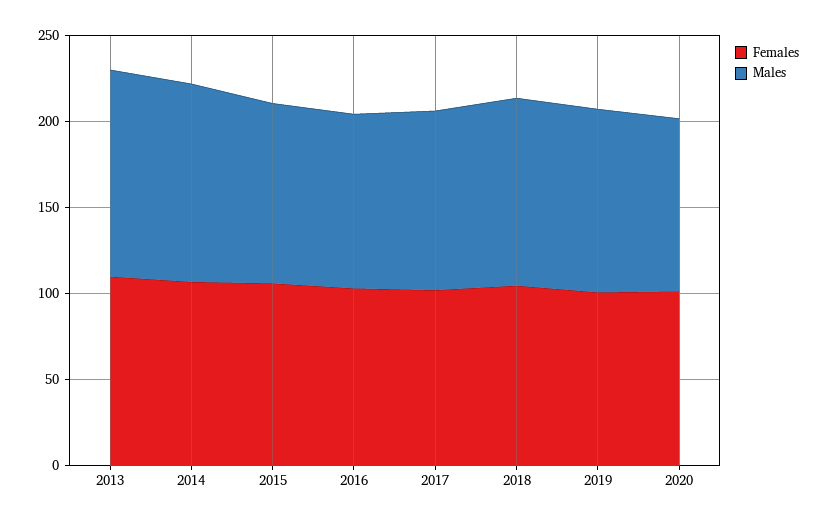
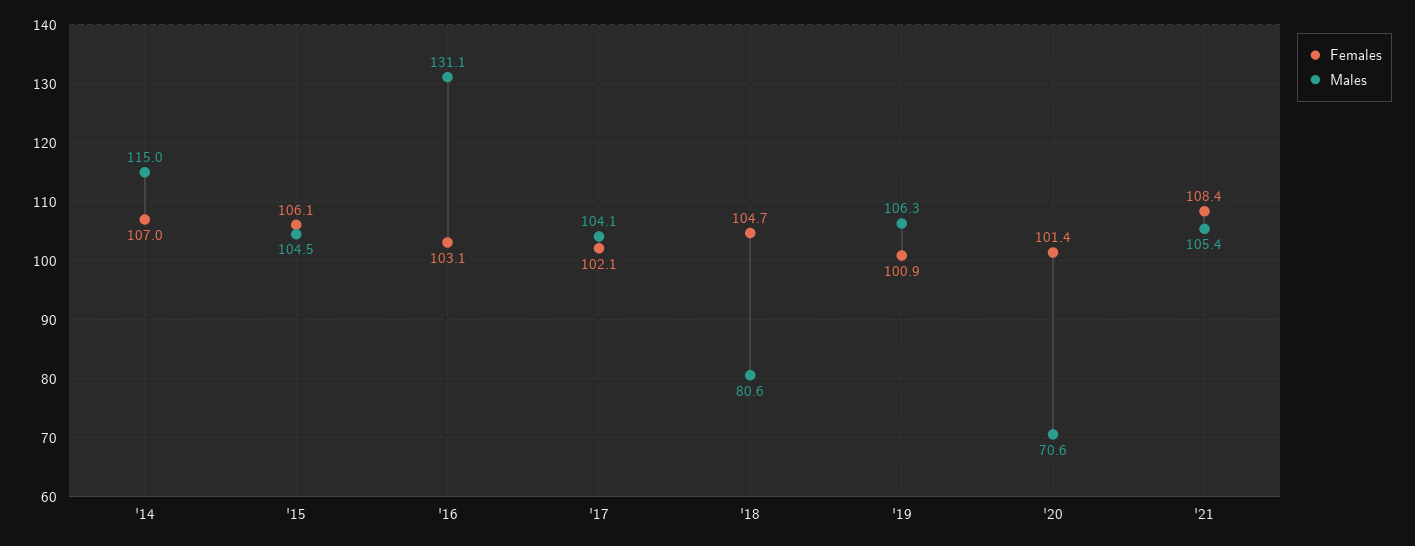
Females, 2013: 110 -> none
Males, 2013: 120 -> none
Males, 2016: 100 -> 131.1
Males, 2018: 110 -> 80.6
Males, 2020: 100 -> 70.6
Females, '21: none -> 108.4
Males, '21: none -> 105.4

